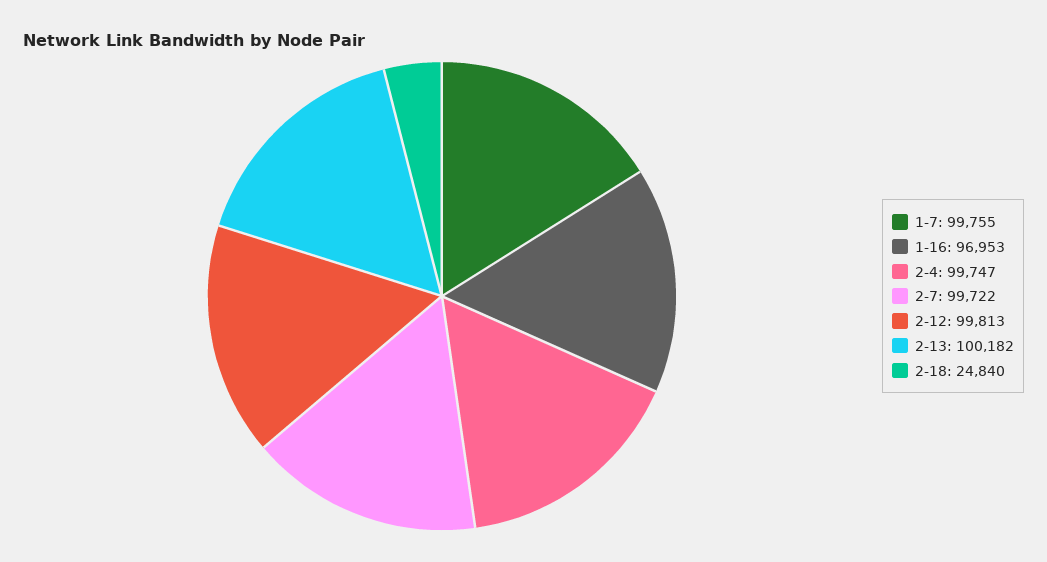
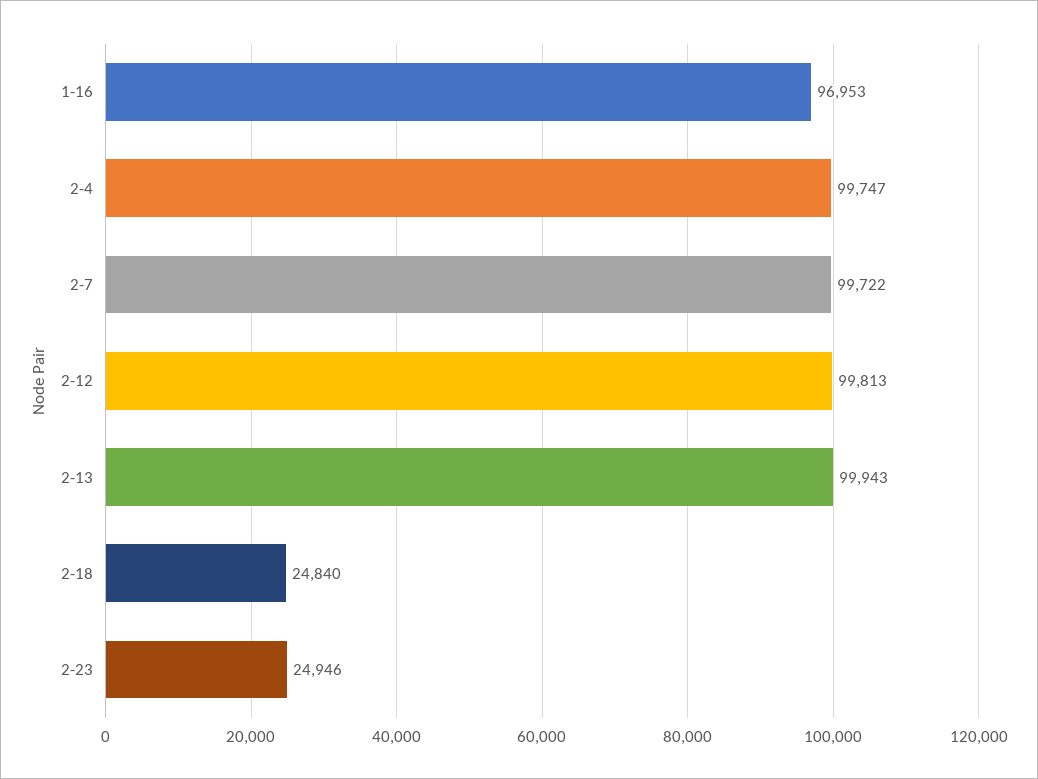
1-7: 99755 -> none
2-13: 100182 -> 99943
2-23: none -> 24946

